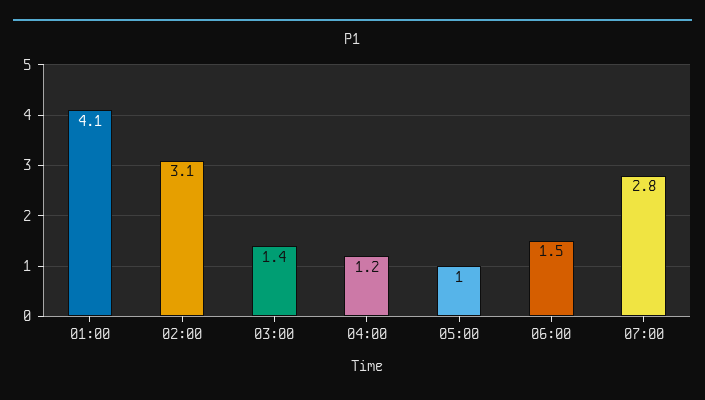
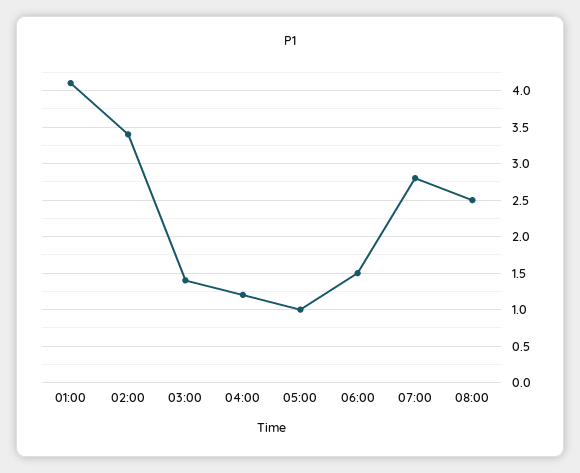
02:00: 3.1 -> 3.4
08:00: none -> 2.5

